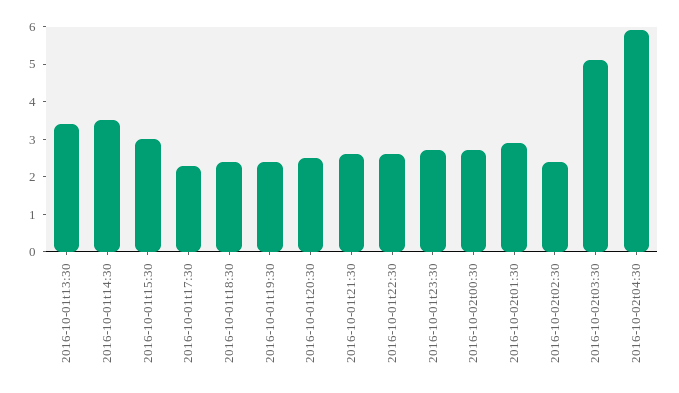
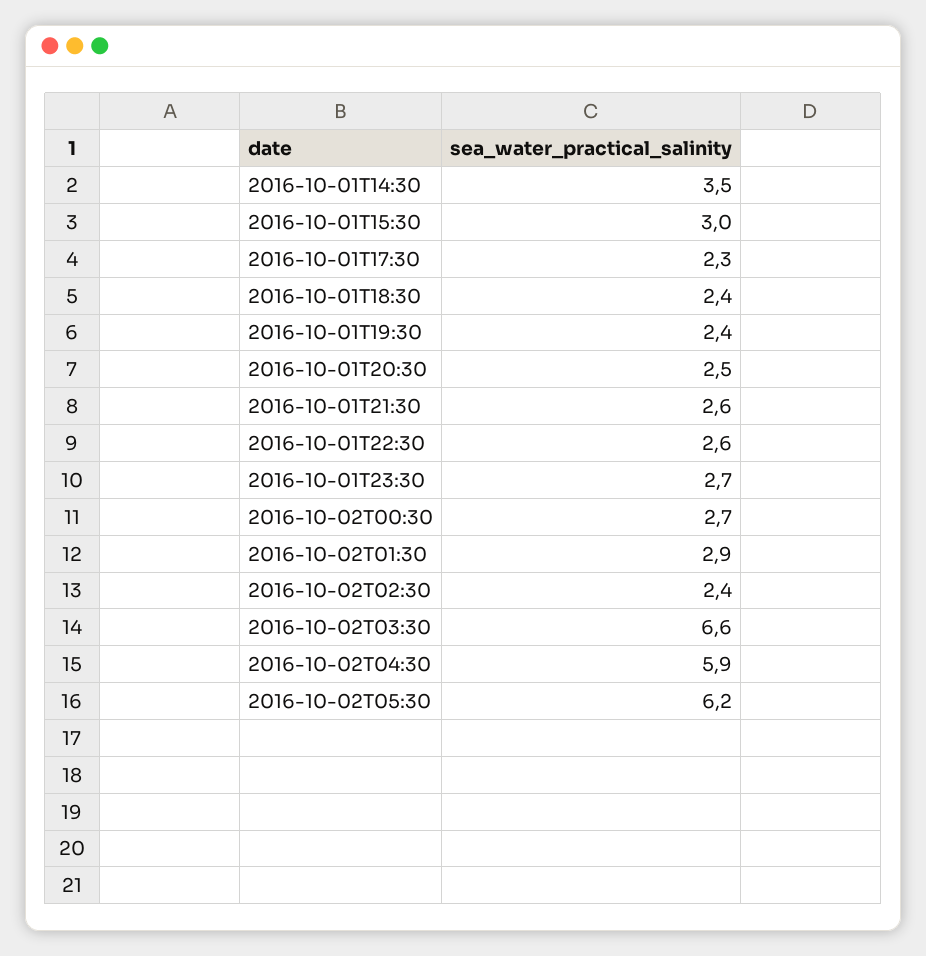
2016-10-01t13:30: 3.5 -> none
2016-10-02t03:30: 5 -> 6.6
2016-10-02T05:30: none -> 6.2

